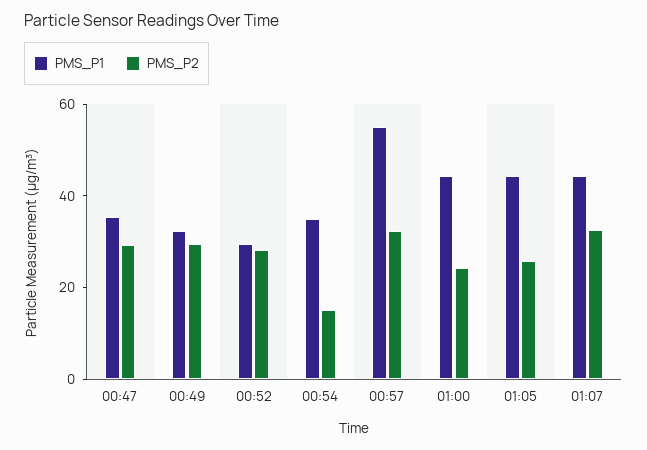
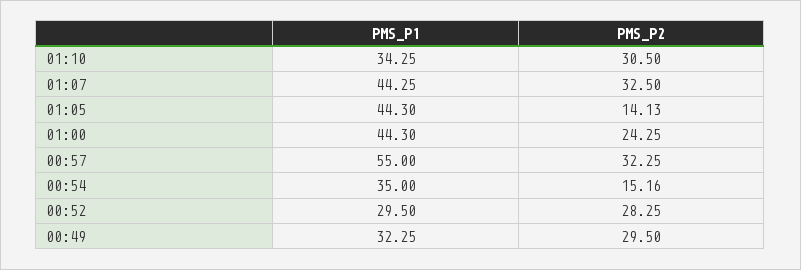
PMS_P1, 00:47: 35 -> none
PMS_P2, 00:47: 30 -> none
PMS_P2, 01:05: 25 -> 14.13
PMS_P1, 01:10: none -> 34.25
PMS_P2, 01:10: none -> 30.5

